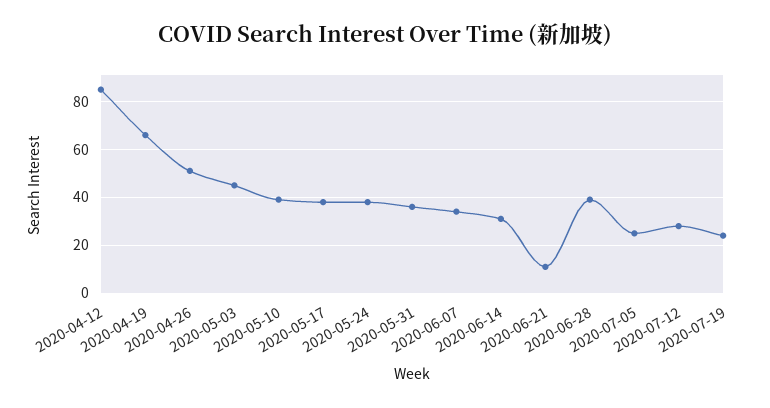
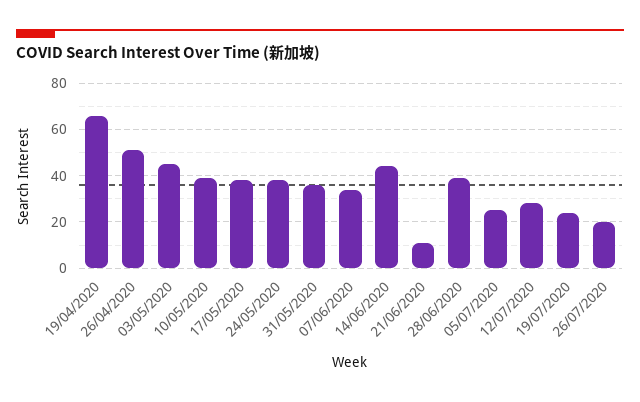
2020-04-12: 85 -> none
2020-06-14: 30 -> 45
26/07/2020: none -> 20

